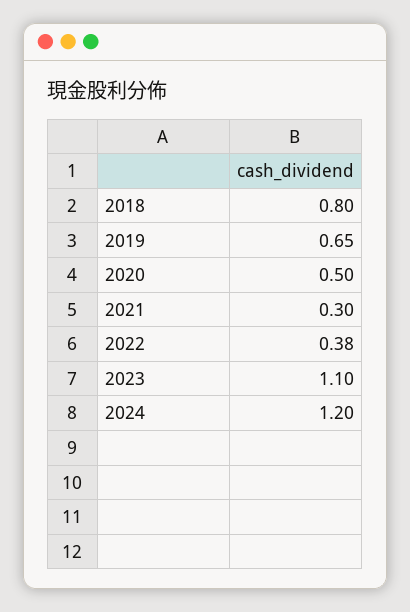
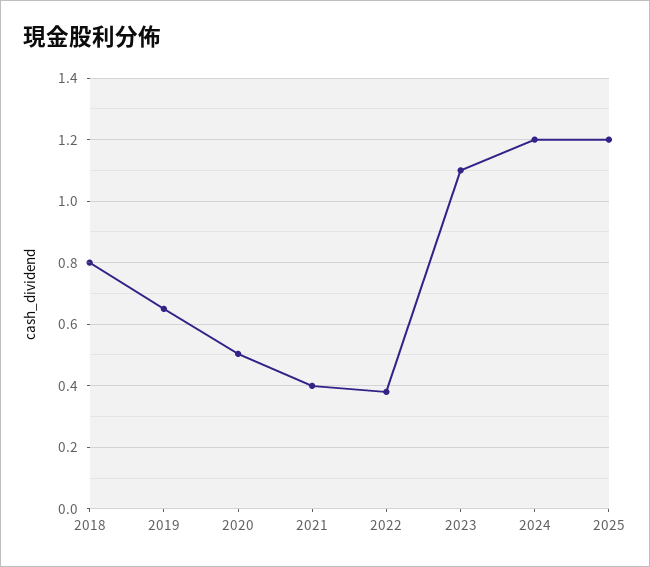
2021: 0.3 -> 0.4
2025: none -> 1.2

